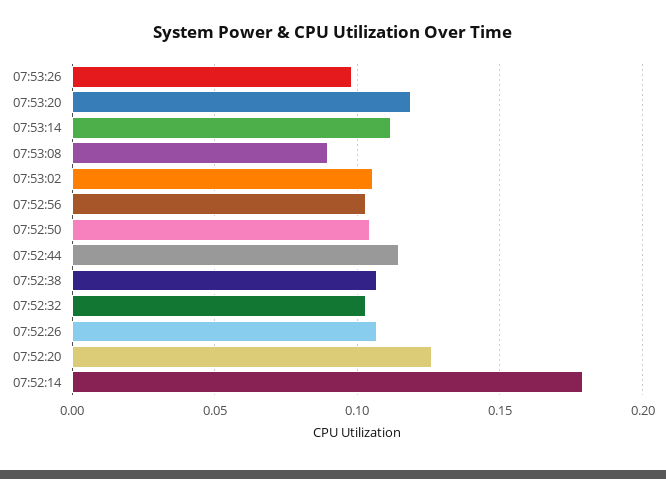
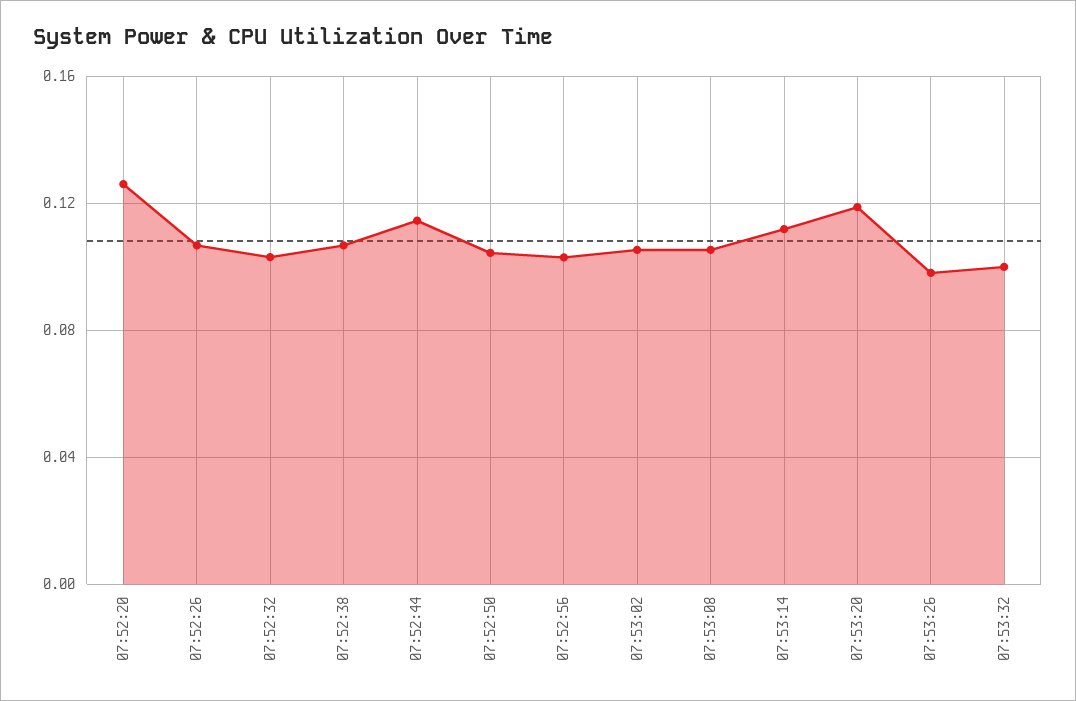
07:53:08: 0.09 -> 0.105
07:52:14: 0.18 -> none
07:53:32: none -> 0.1

